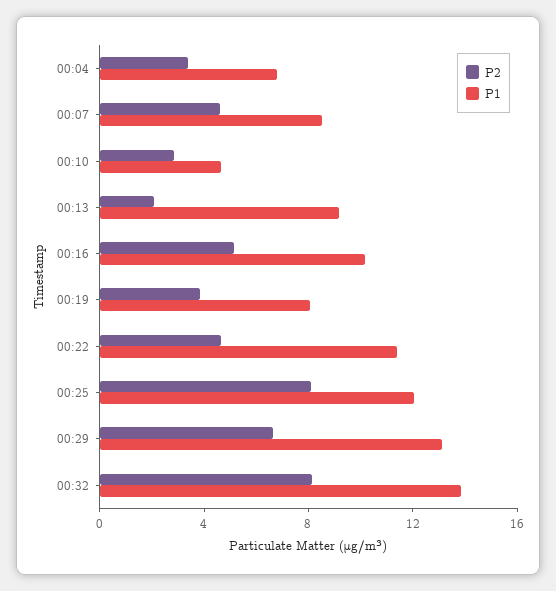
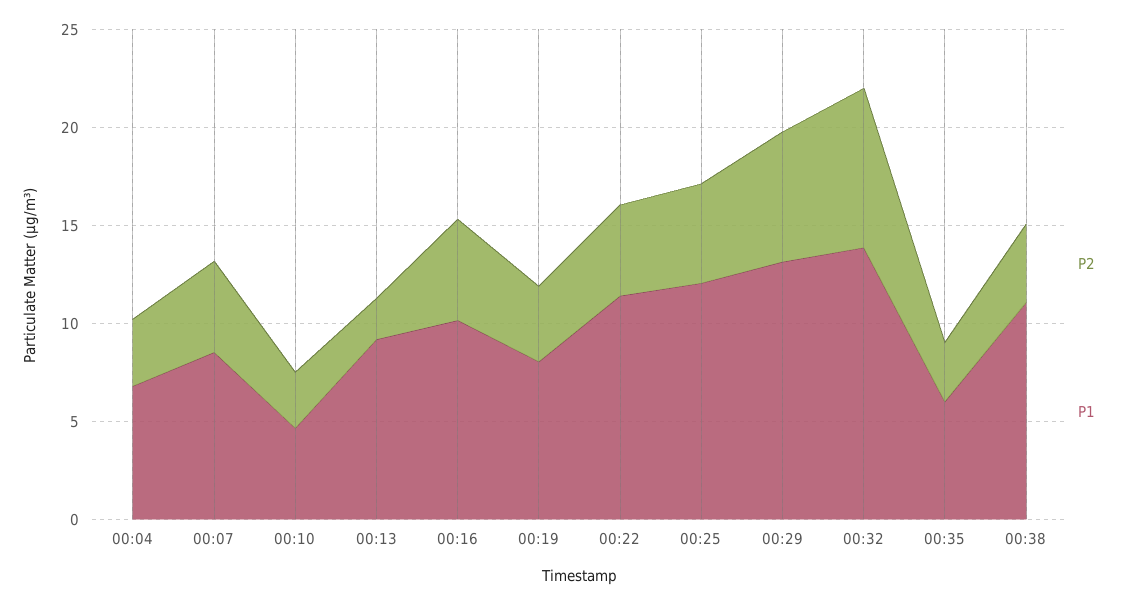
P2, 00:25: 8 -> 5
P2, 00:35: none -> 3
P1, 00:35: none -> 6
P2, 00:38: none -> 4
P1, 00:38: none -> 11

